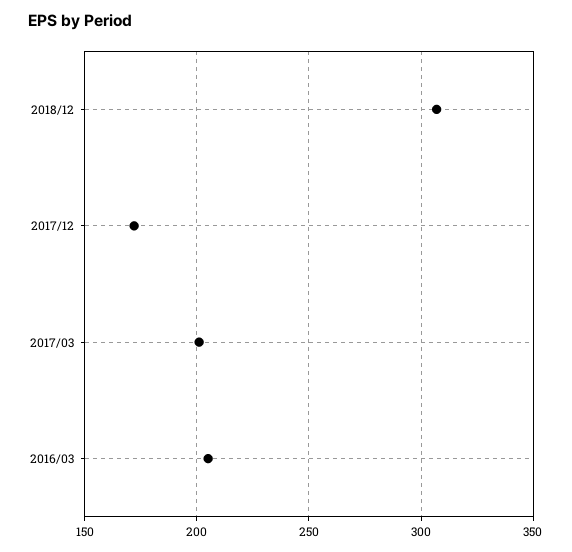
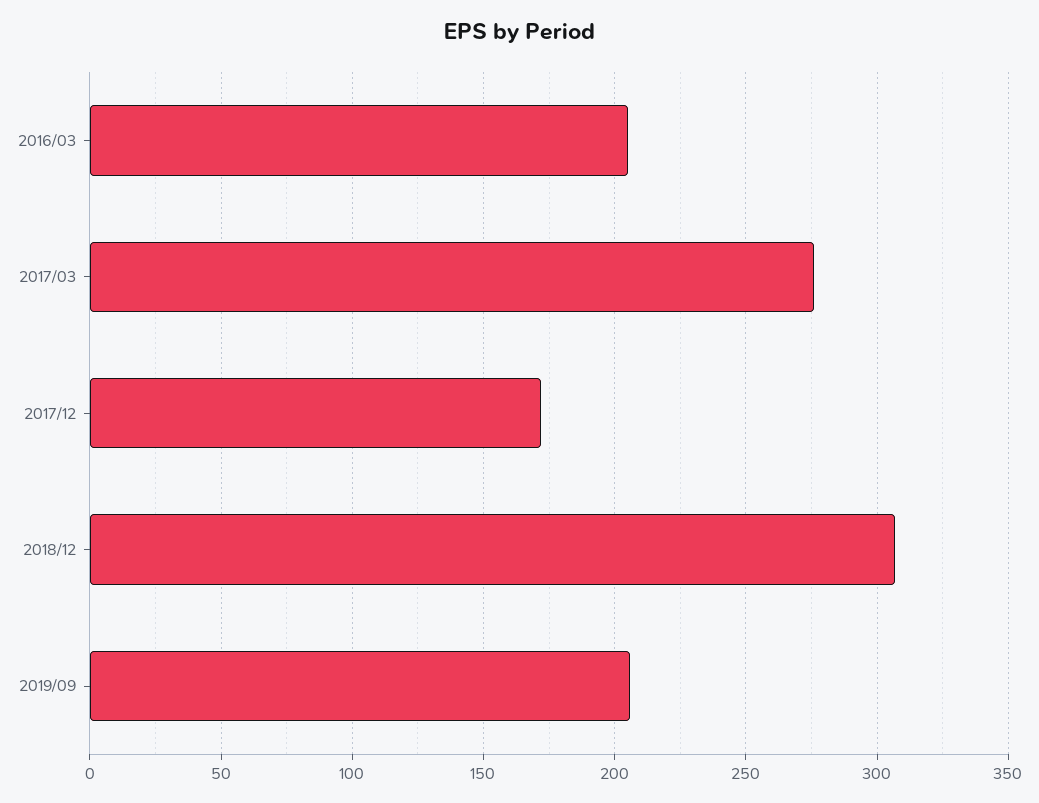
2017/03: 200 -> 275
2019/09: none -> 205

